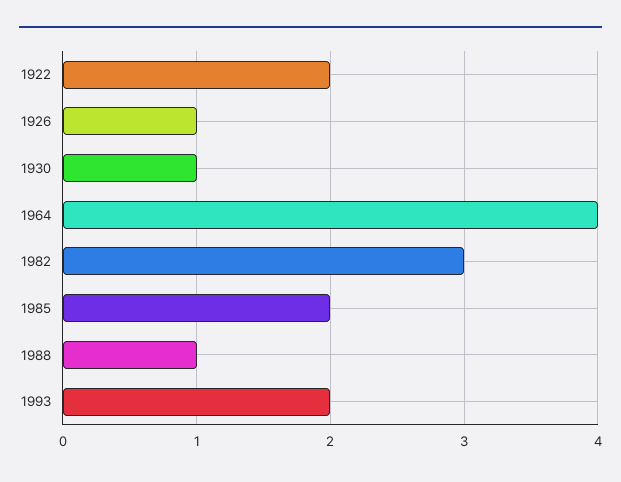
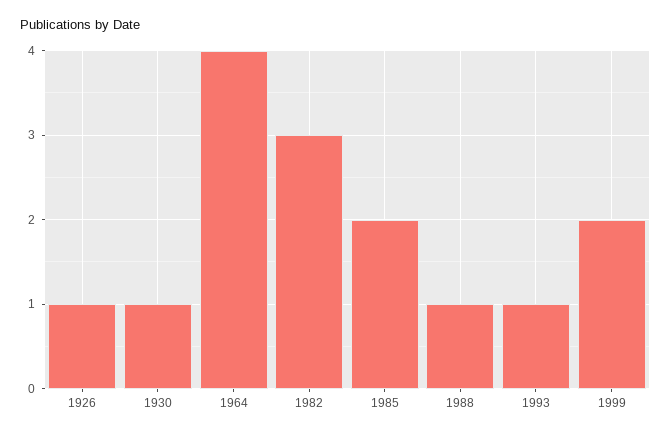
1922: 2 -> none
1993: 2 -> 1
1999: none -> 2

